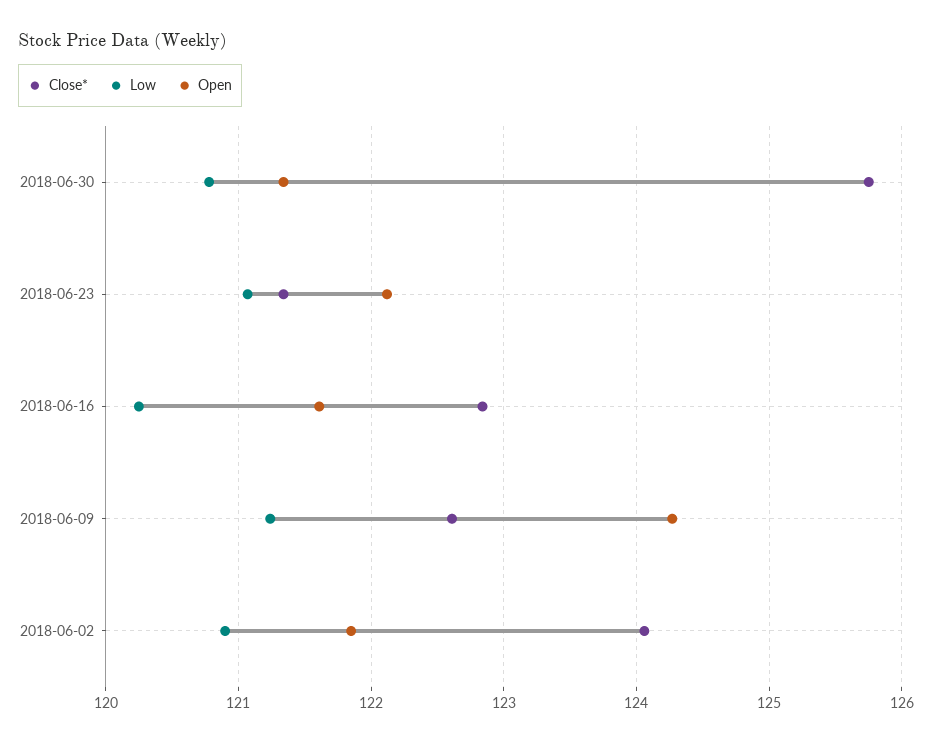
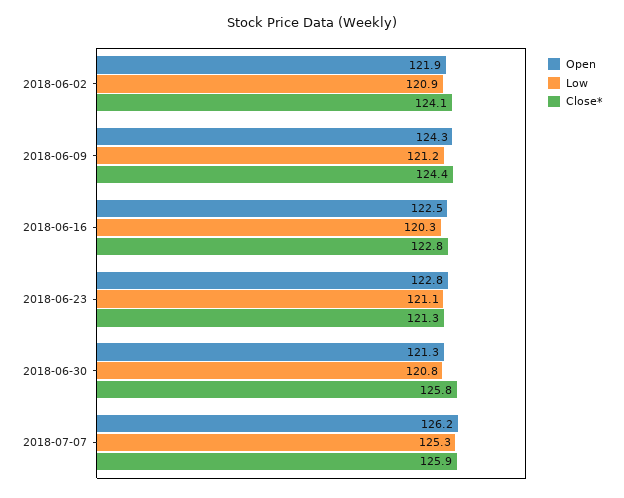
Open, 2018-06-23: 122.1 -> 122.8
Open, 2018-06-16: 121.6 -> 122.5
Close*, 2018-06-09: 122.6 -> 124.4
Open, 2018-07-07: none -> 126.2
Low, 2018-07-07: none -> 125.3
Close*, 2018-07-07: none -> 125.9

